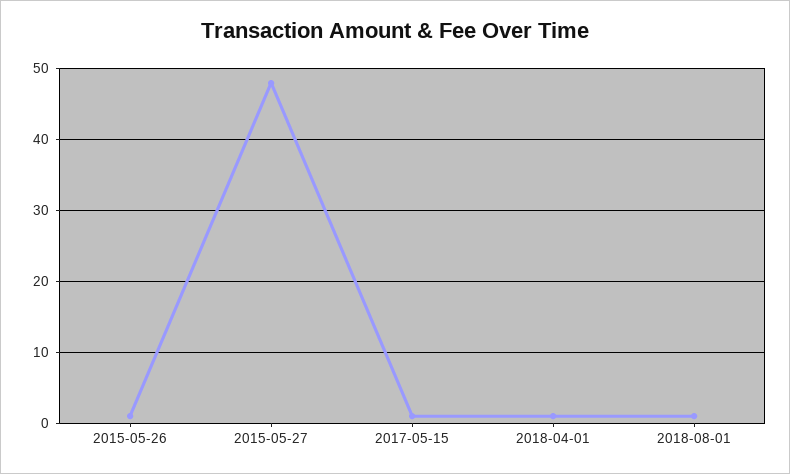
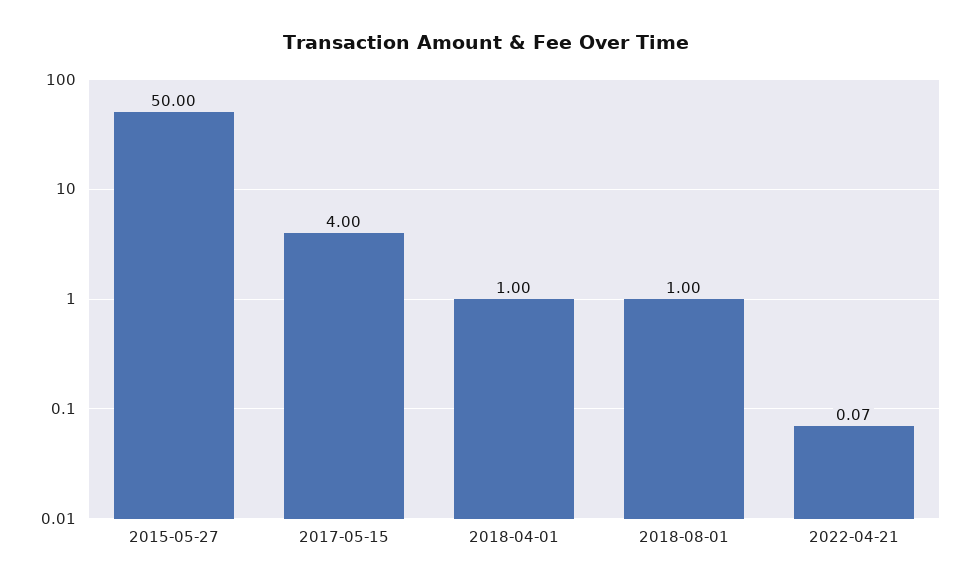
2015-05-26: 1 -> none
2015-05-27: 48 -> 50
2017-05-15: 1 -> 4
2022-04-21: none -> 0.07

